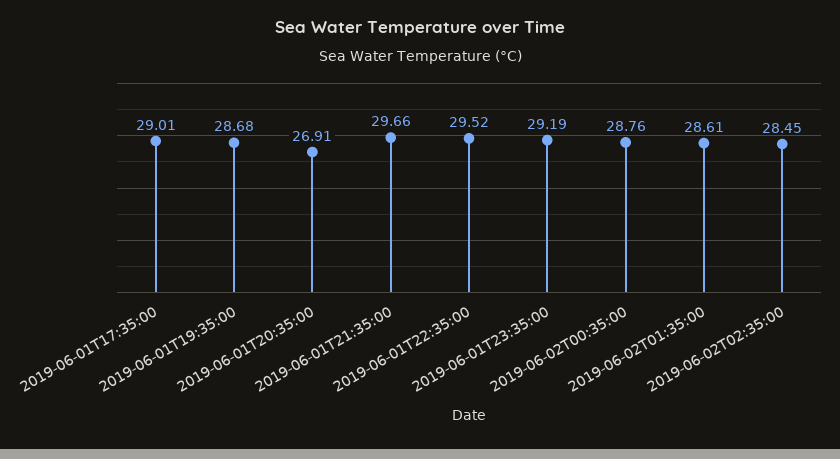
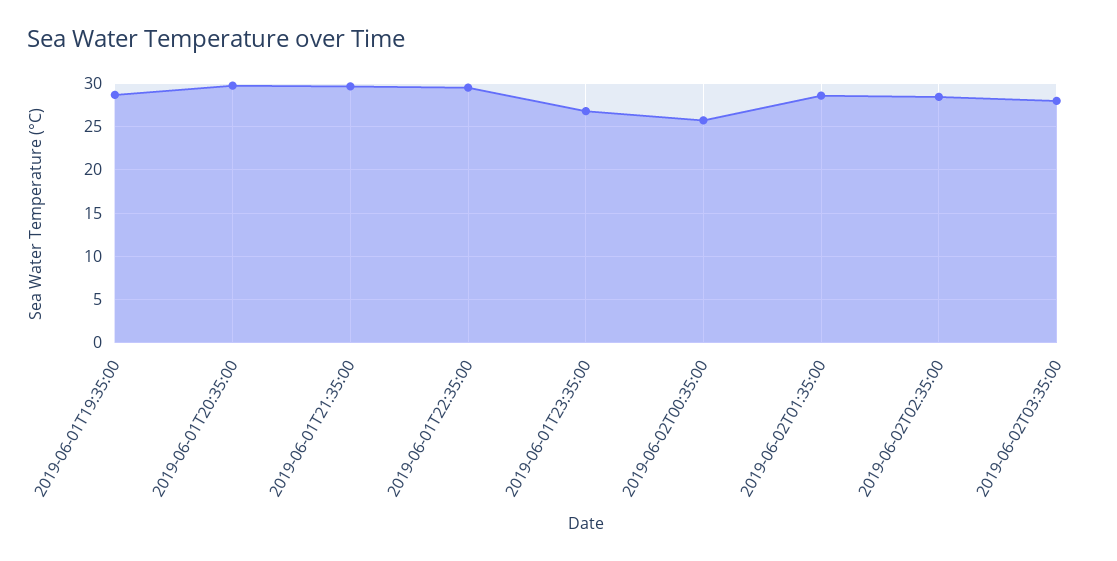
2019-06-01T17:35:00: 29.01 -> none
2019-06-01T20:35:00: 26.91 -> 30
2019-06-01T23:35:00: 29.19 -> 27
2019-06-02T00:35:00: 28.76 -> 26
2019-06-02T03:35:00: none -> 28

